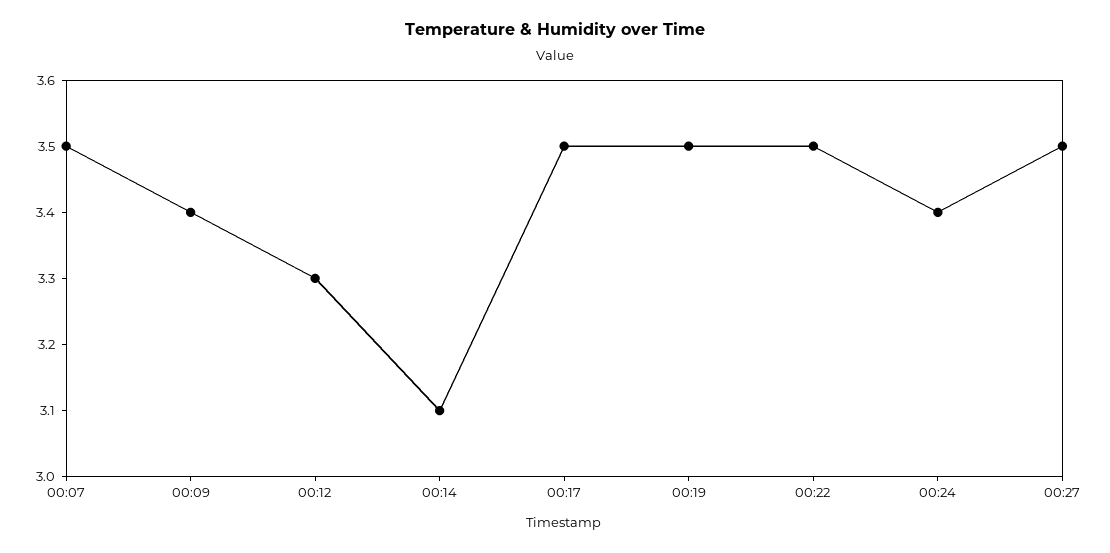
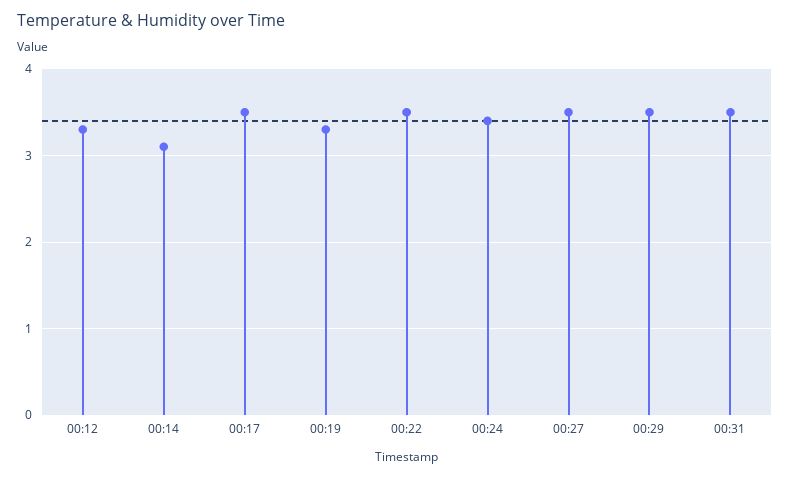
00:07: 3.5 -> none
00:09: 3.4 -> none
00:19: 3.5 -> 3.3
00:29: none -> 3.5
00:31: none -> 3.5

